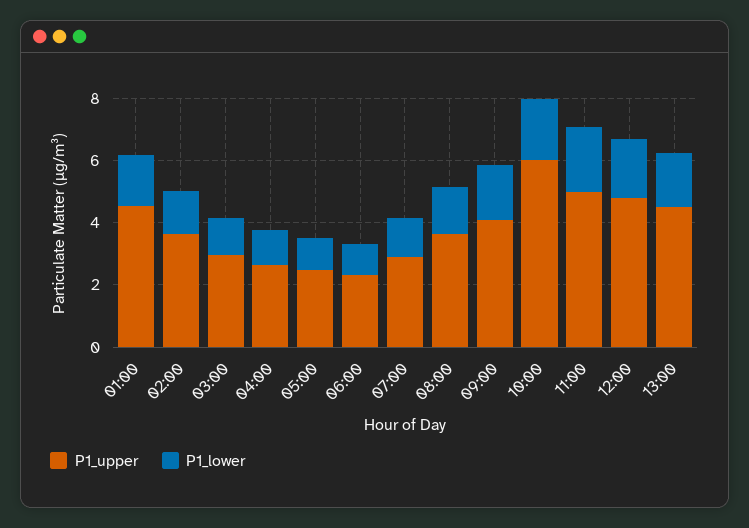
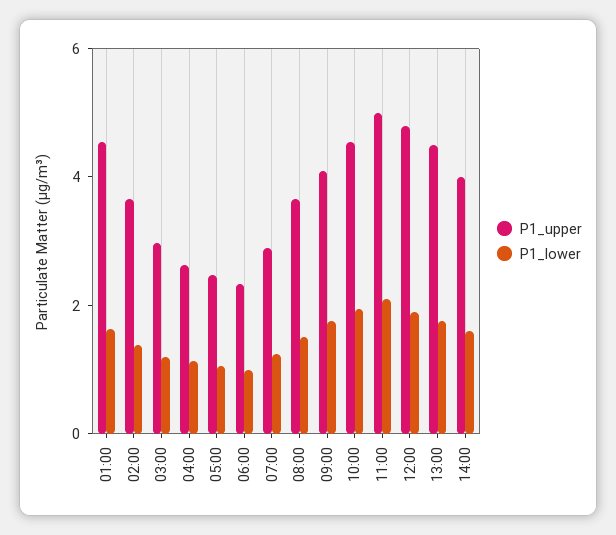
P1_upper, 10:00: 6 -> 4.5
P1_upper, 14:00: none -> 4
P1_lower, 14:00: none -> 1.5

